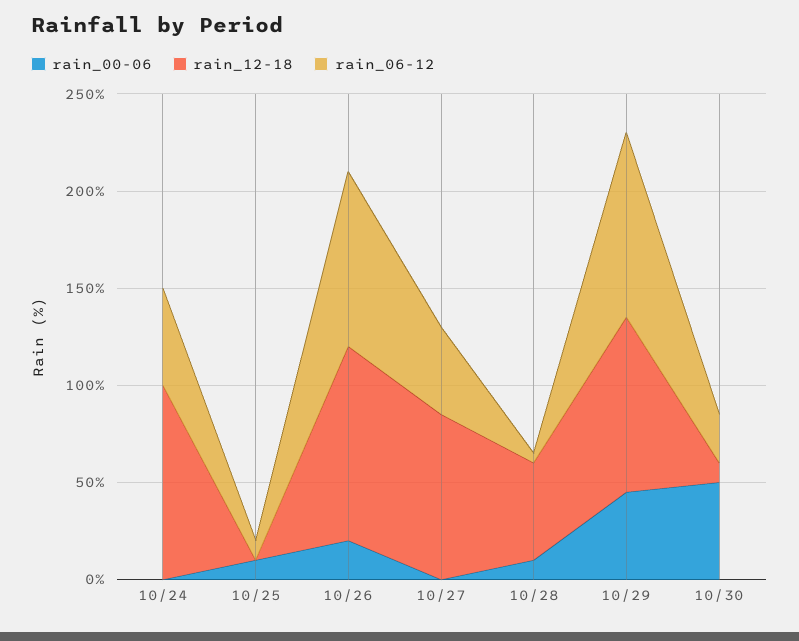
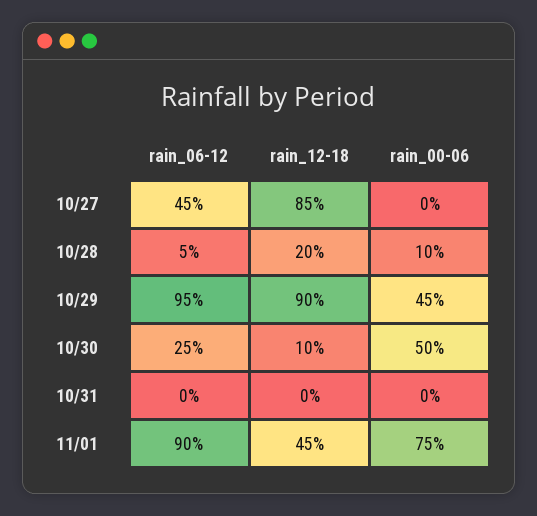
rain_00-06, 10/24: 0 -> none
rain_12-18, 10/24: 100 -> none
rain_06-12, 10/24: 50 -> none
rain_00-06, 10/25: 10 -> none
rain_12-18, 10/25: 0 -> none
rain_06-12, 10/25: 10 -> none
rain_00-06, 10/26: 20 -> none
rain_12-18, 10/26: 100 -> none
rain_06-12, 10/26: 90 -> none
rain_12-18, 10/28: 50 -> 20
rain_06-12, 10/31: none -> 0
rain_12-18, 10/31: none -> 0
rain_00-06, 10/31: none -> 0
rain_06-12, 11/01: none -> 90
rain_12-18, 11/01: none -> 45
rain_00-06, 11/01: none -> 75

